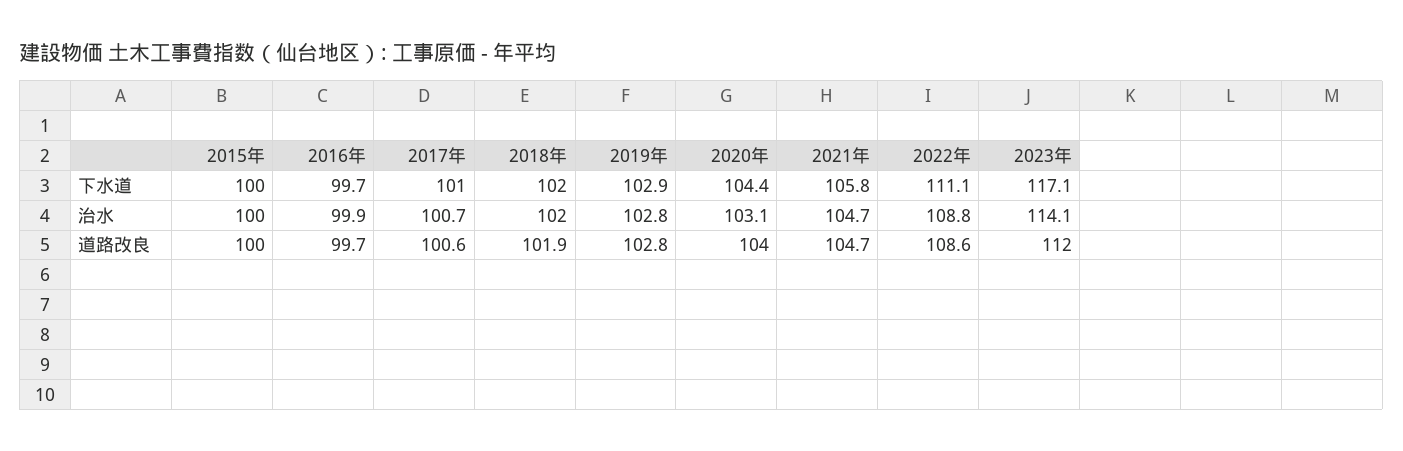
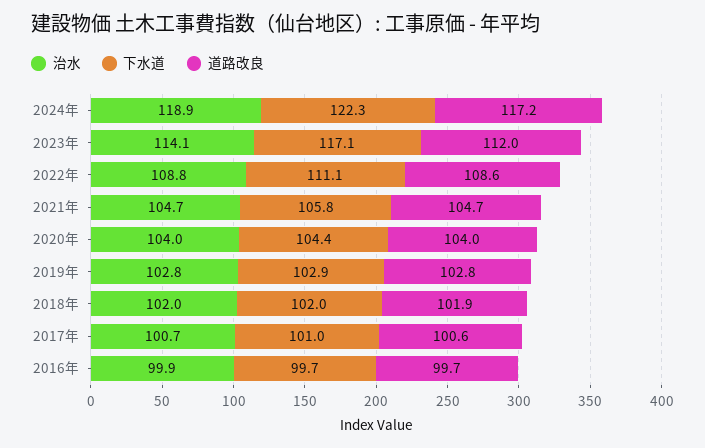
下水道, 2015年: 100 -> none
治水, 2015年: 100 -> none
治水, 2020年: 103.1 -> 104
道路改良, 2015年: 100 -> none
治水, 2024年: none -> 118.9
下水道, 2024年: none -> 122.3
道路改良, 2024年: none -> 117.2

